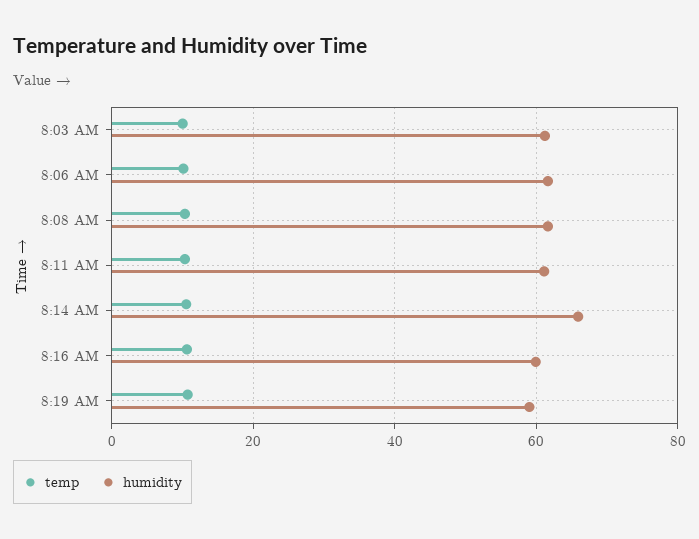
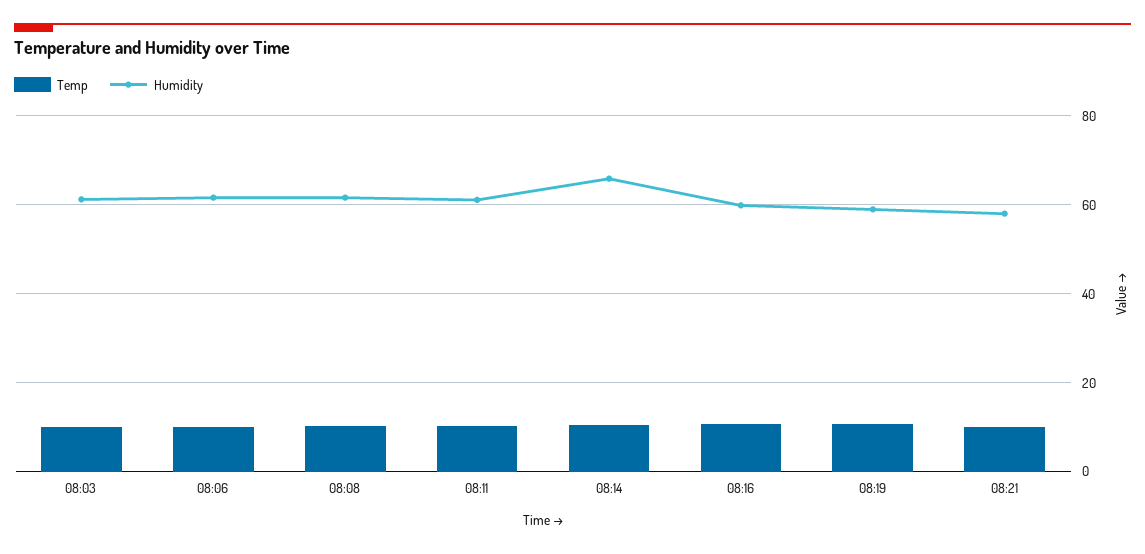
temp, 08:21: none -> 10
humidity, 08:21: none -> 58

